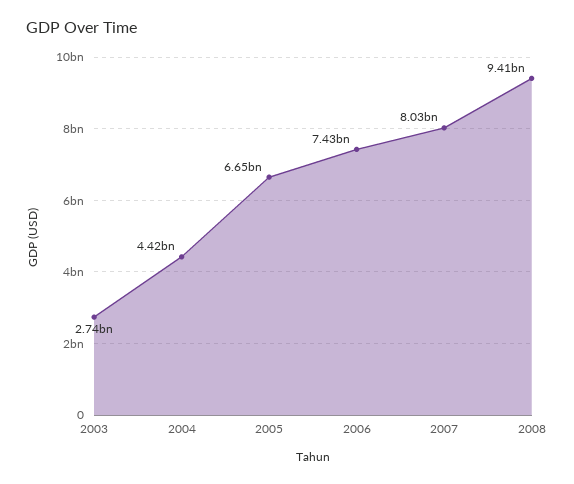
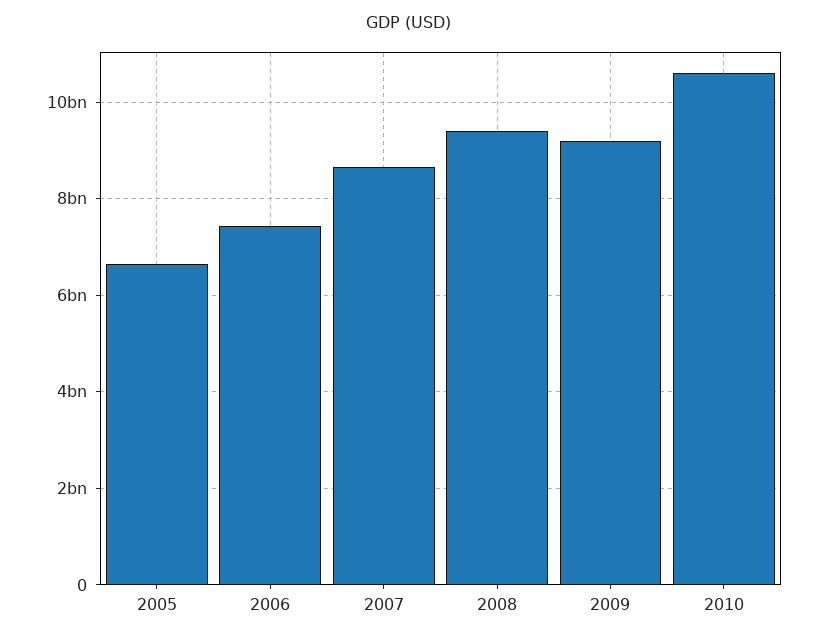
2003: 2740000000 -> none
2004: 4420000000 -> none
2007: 8030000000 -> 8600000000
2009: none -> 9200000000
2010: none -> 10600000000

